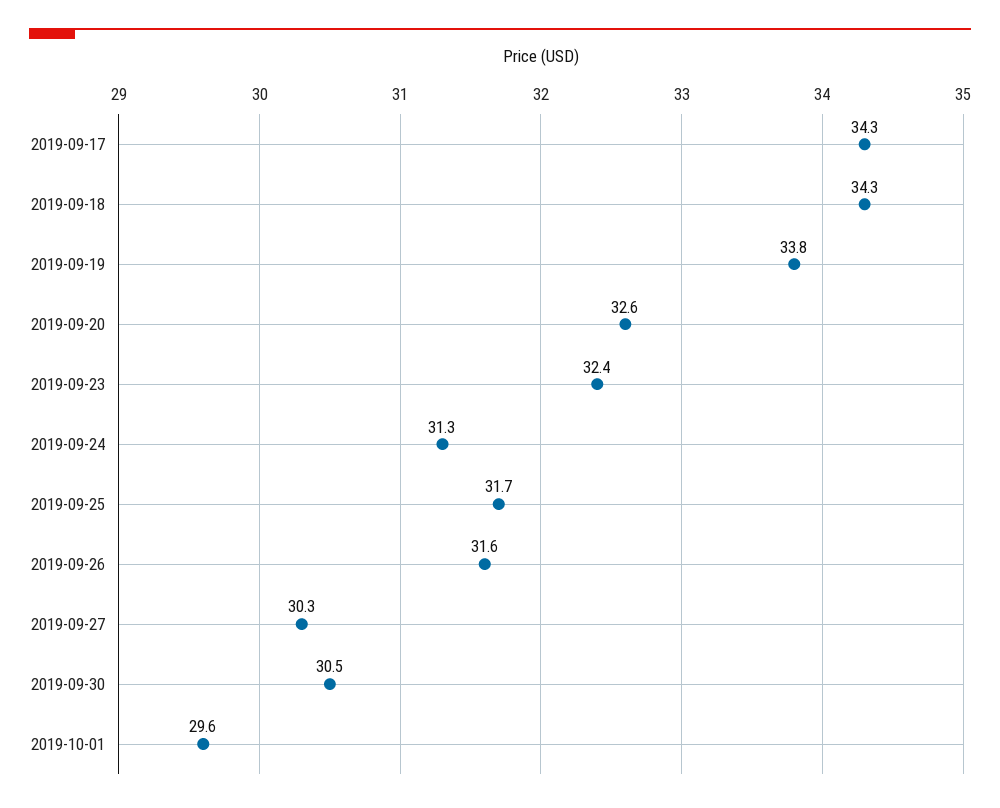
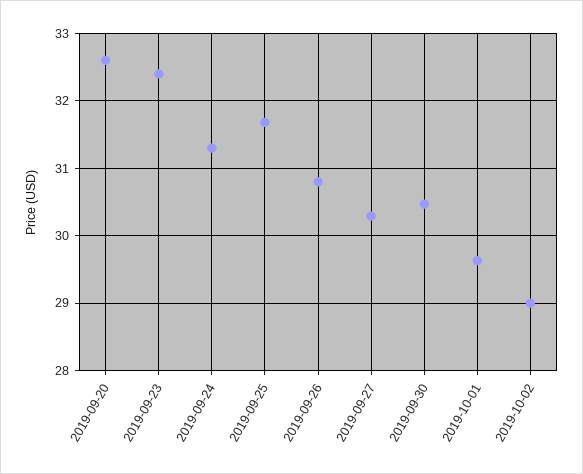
2019-09-17: 34.3 -> none
2019-09-18: 34.3 -> none
2019-09-19: 33.8 -> none
2019-09-26: 31.6 -> 30.8
2019-10-02: none -> 29

